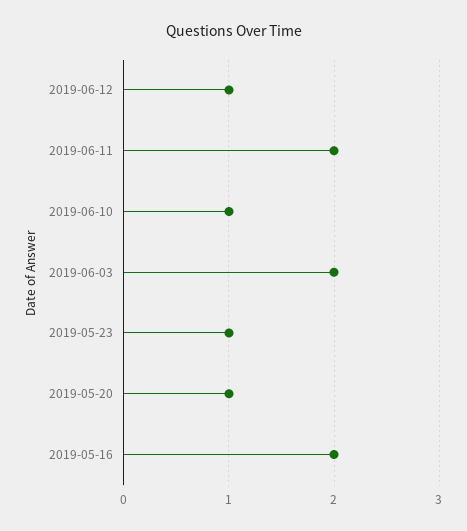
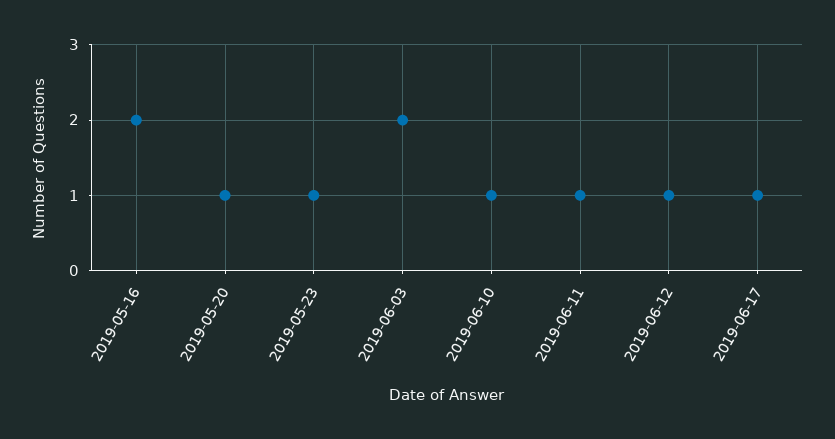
2019-06-11: 2 -> 1
2019-06-17: none -> 1

